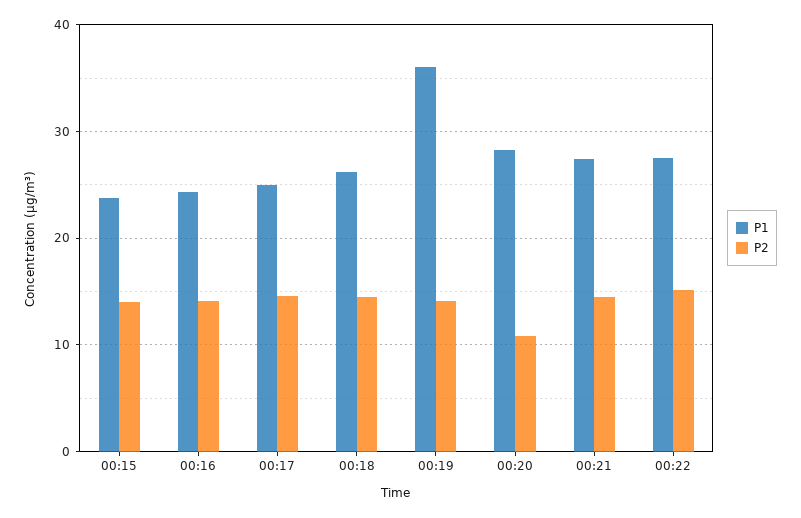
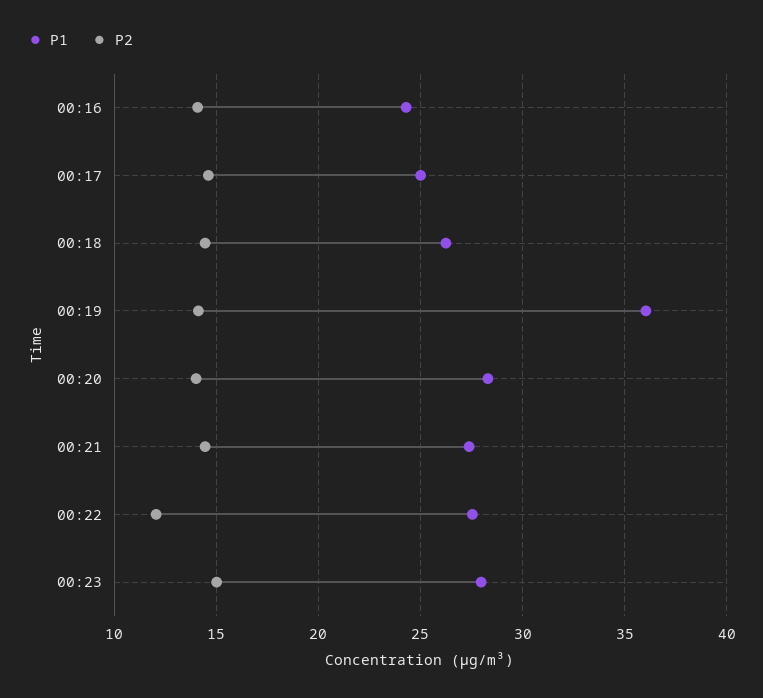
P1, 00:15: 24 -> none
P2, 00:15: 14 -> none
P2, 00:20: 11 -> 14
P2, 00:22: 15 -> 12
P1, 00:23: none -> 28
P2, 00:23: none -> 15

